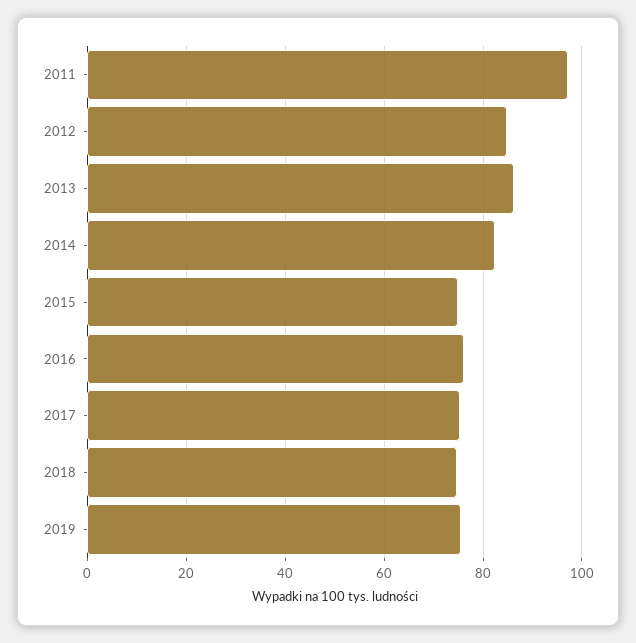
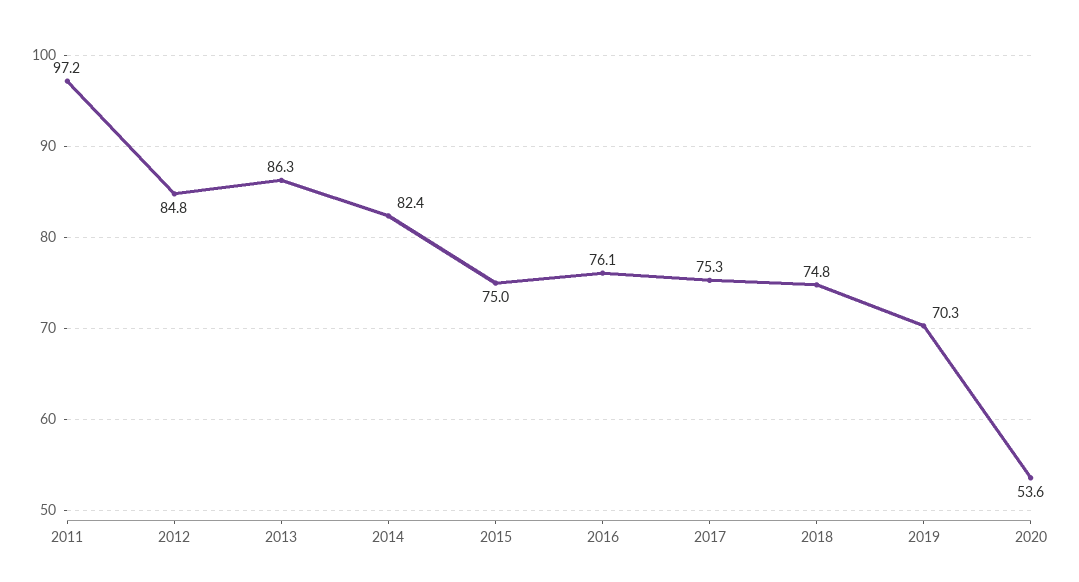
2019: 76 -> 70.3
2020: none -> 53.6

